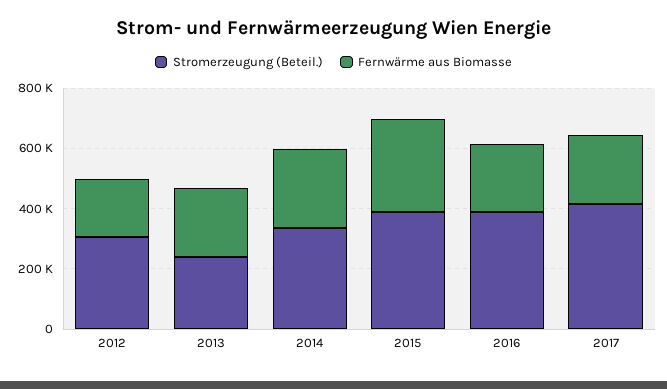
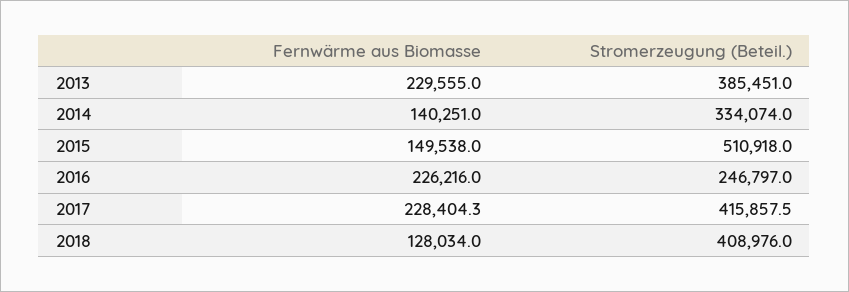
Stromerzeugung (Beteil.), 2012: 300000 -> none
Fernwärme aus Biomasse, 2012: 200000 -> none
Stromerzeugung (Beteil.), 2013: 250000 -> 385451
Fernwärme aus Biomasse, 2014: 250000 -> 140251
Stromerzeugung (Beteil.), 2015: 400000 -> 510918
Fernwärme aus Biomasse, 2015: 300000 -> 149538
Stromerzeugung (Beteil.), 2016: 400000 -> 246797
Fernwärme aus Biomasse, 2018: none -> 128034
Stromerzeugung (Beteil.), 2018: none -> 408976

